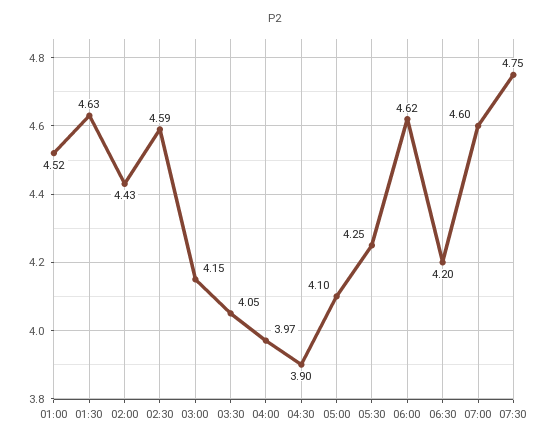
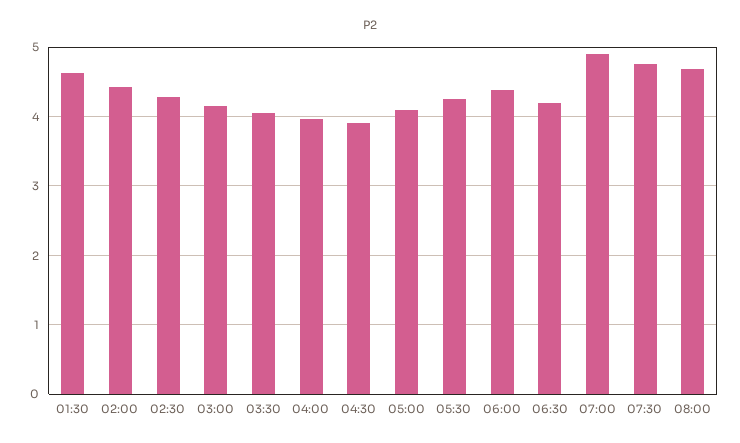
01:00: 4.52 -> none
02:30: 4.59 -> 4.3
06:00: 4.62 -> 4.4
07:00: 4.6 -> 4.9
08:00: none -> 4.7

